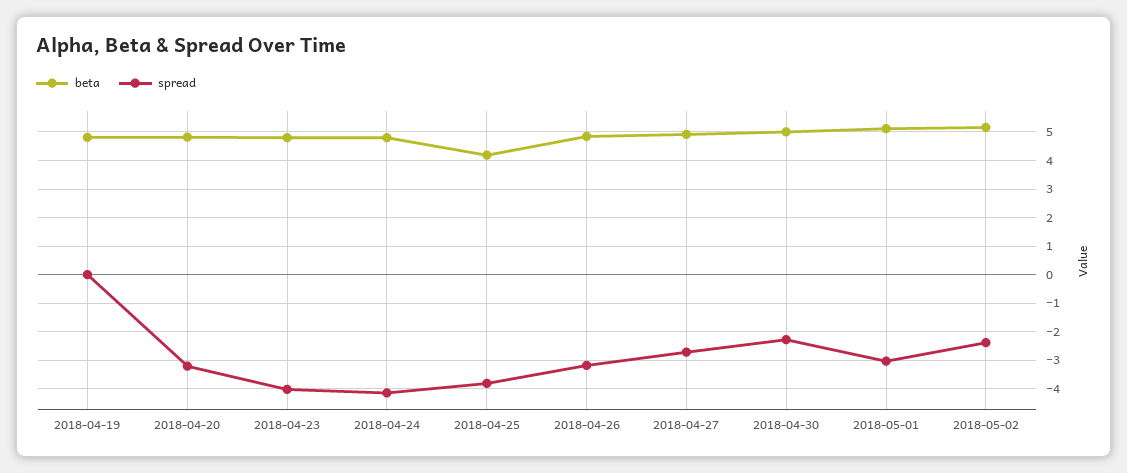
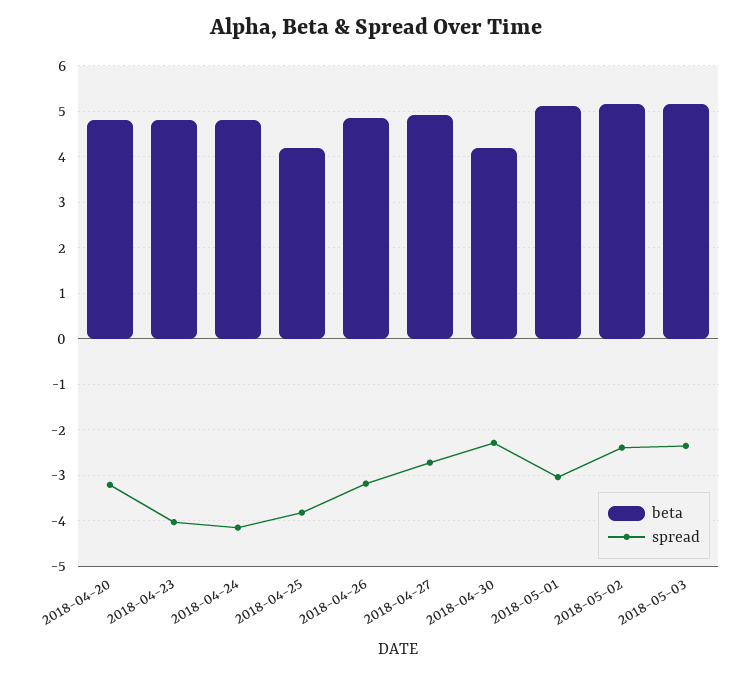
beta, 2018-04-19: 4.75 -> none
spread, 2018-04-19: 0 -> none
beta, 2018-04-30: 5 -> 4.2
beta, 2018-05-03: none -> 5.2
spread, 2018-05-03: none -> -2.4

